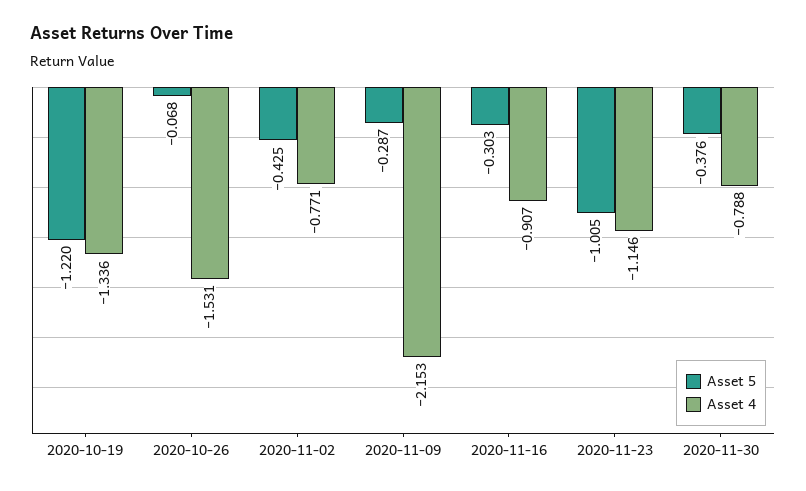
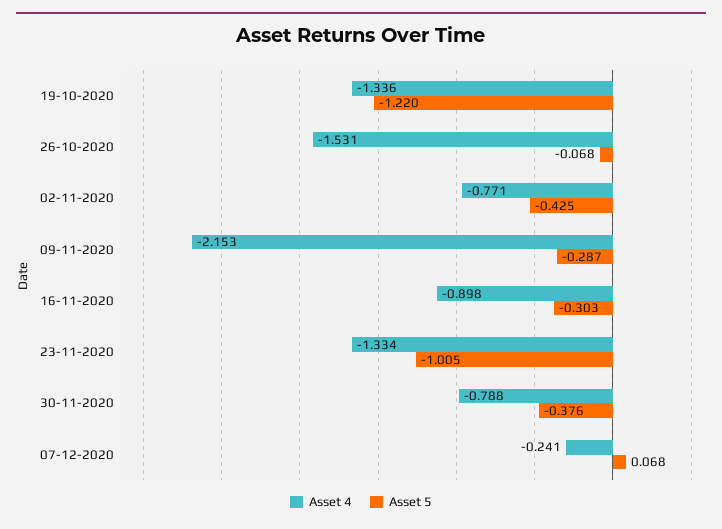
Asset 4, 2020-11-16: -0.907 -> -0.898
Asset 4, 2020-11-23: -1.146 -> -1.334
Asset 4, 07-12-2020: none -> -0.241
Asset 5, 07-12-2020: none -> 0.068

